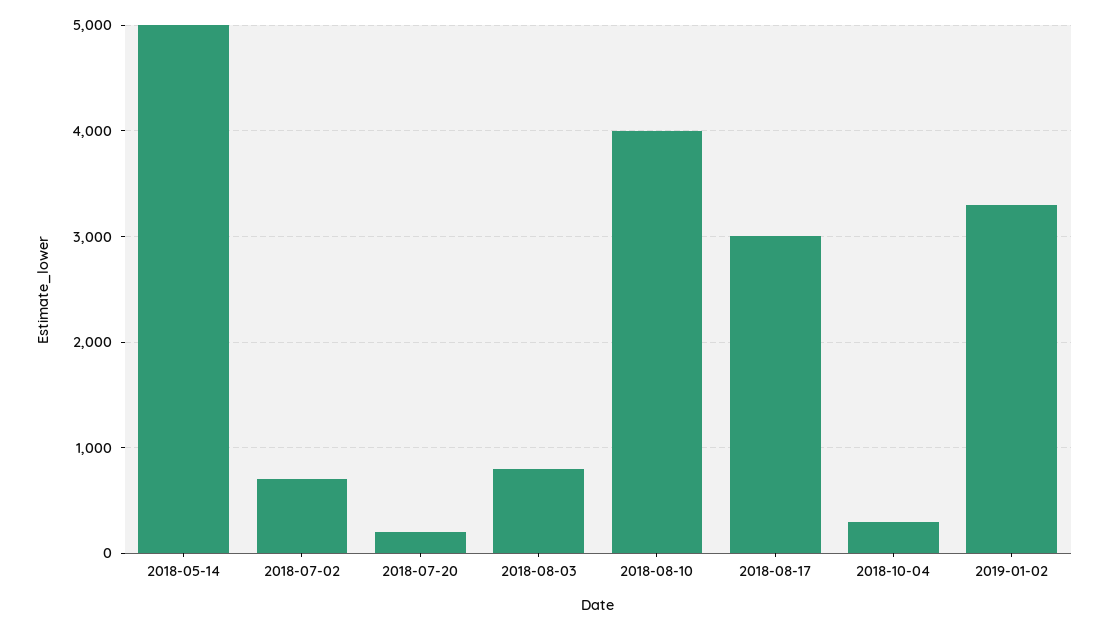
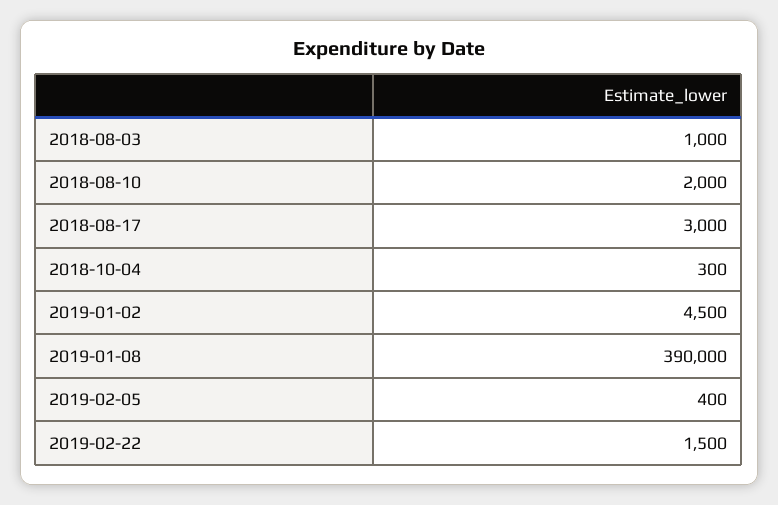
2018-05-14: 5000 -> none
2018-07-02: 700 -> none
2018-07-20: 200 -> none
2018-08-03: 800 -> 1000
2018-08-10: 4000 -> 2000
2019-01-02: 3300 -> 4500
2019-01-08: none -> 390000
2019-02-05: none -> 400
2019-02-22: none -> 1500

